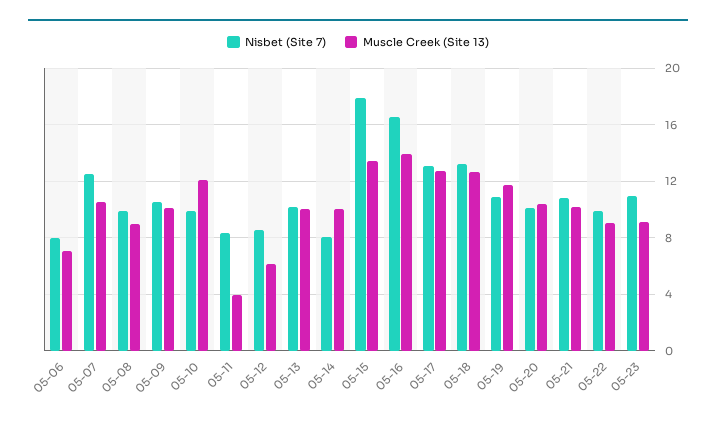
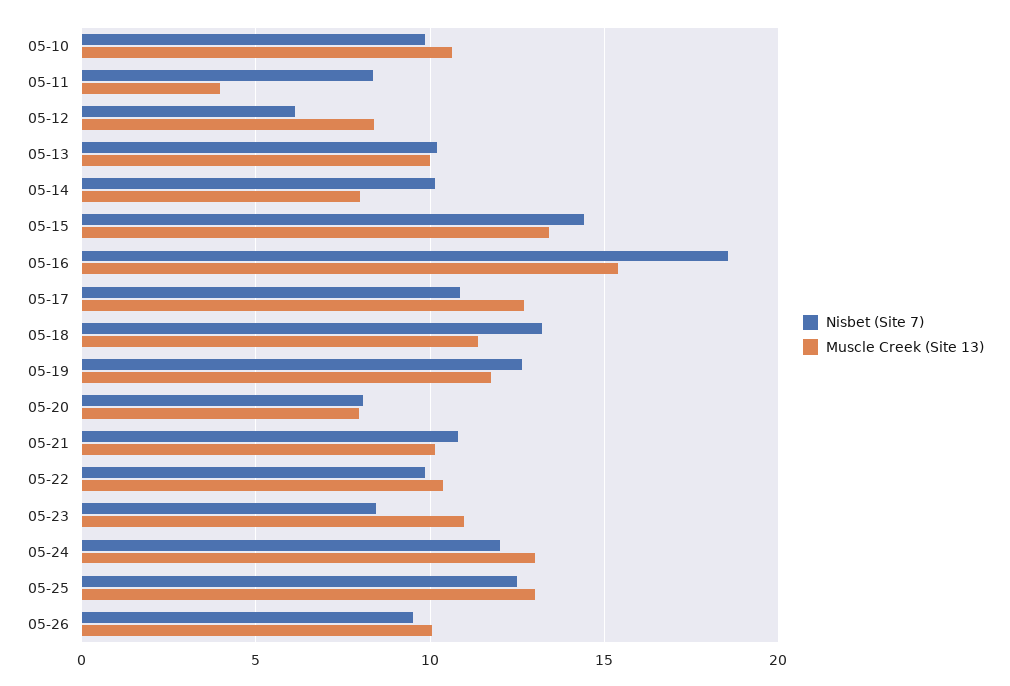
Nisbet (Site 7), 05-06: 8 -> none
Muscle Creek (Site 13), 05-06: 7 -> none
Nisbet (Site 7), 05-07: 12.5 -> none
Muscle Creek (Site 13), 05-07: 10.5 -> none
Nisbet (Site 7), 05-08: 10 -> none
Muscle Creek (Site 13), 05-08: 9 -> none
Nisbet (Site 7), 05-09: 10.5 -> none
Muscle Creek (Site 13), 05-09: 10 -> none
Muscle Creek (Site 13), 05-10: 12 -> 10.5
Nisbet (Site 7), 05-12: 8.5 -> 6
Muscle Creek (Site 13), 05-12: 6 -> 8.5
Nisbet (Site 7), 05-14: 8 -> 10
Muscle Creek (Site 13), 05-14: 10 -> 8
Nisbet (Site 7), 05-15: 18 -> 14.5
Nisbet (Site 7), 05-16: 16.5 -> 18.5
Muscle Creek (Site 13), 05-16: 14 -> 15.5
Nisbet (Site 7), 05-17: 13 -> 11
Muscle Creek (Site 13), 05-18: 12.5 -> 11.5
Nisbet (Site 7), 05-19: 11 -> 12.5
Nisbet (Site 7), 05-20: 10 -> 8
Muscle Creek (Site 13), 05-20: 10.5 -> 8
Muscle Creek (Site 13), 05-22: 9 -> 10.5
Nisbet (Site 7), 05-23: 11 -> 8.5
Muscle Creek (Site 13), 05-23: 9 -> 11
Nisbet (Site 7), 05-24: none -> 12
Muscle Creek (Site 13), 05-24: none -> 13
Nisbet (Site 7), 05-25: none -> 12.5
Muscle Creek (Site 13), 05-25: none -> 13
Nisbet (Site 7), 05-26: none -> 9.5
Muscle Creek (Site 13), 05-26: none -> 10

